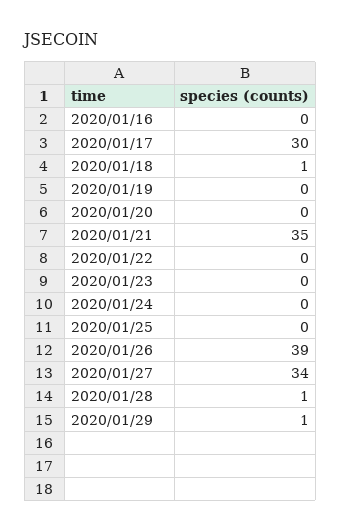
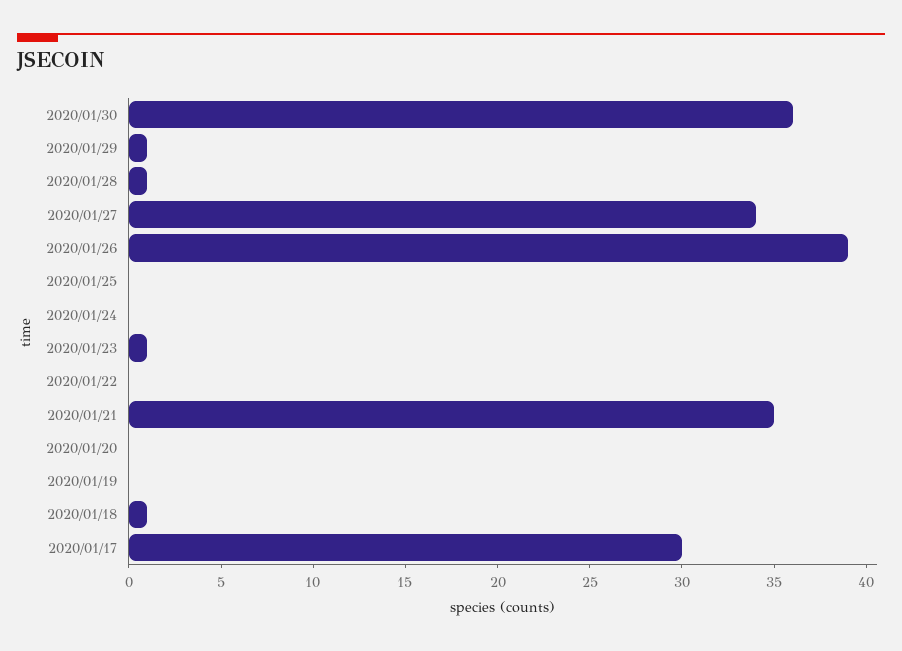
2020/01/16: 0 -> none
2020/01/23: 0 -> 1
2020/01/30: none -> 36

